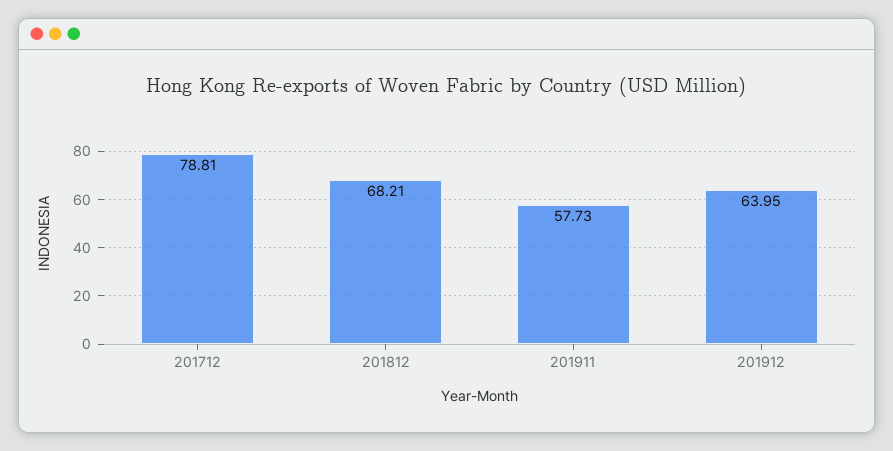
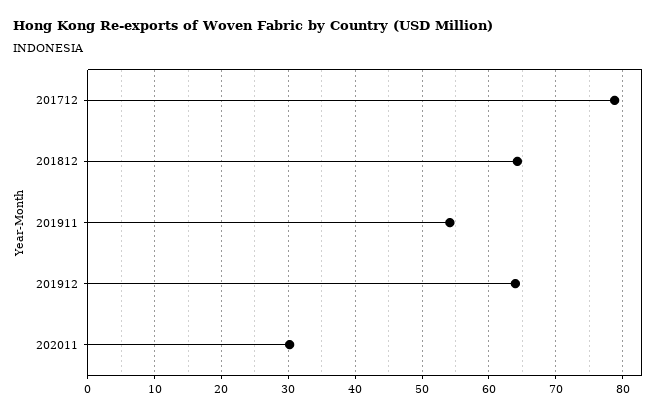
201812: 68.21 -> 64
201911: 57.73 -> 54
202011: none -> 30

